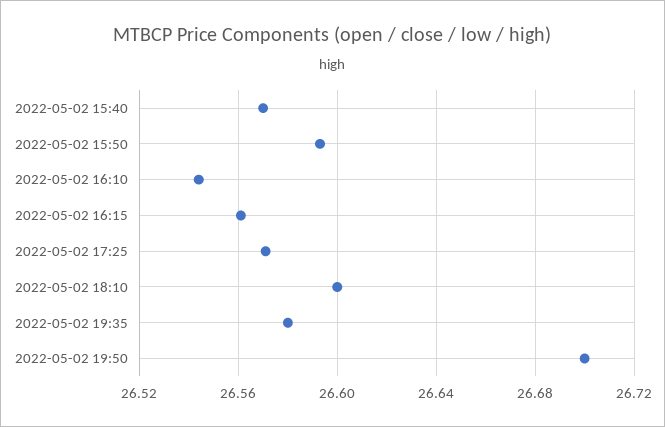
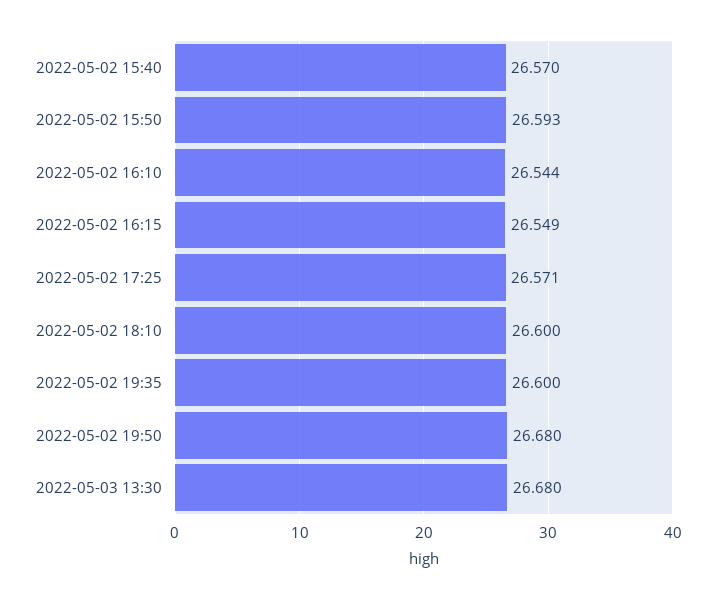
2022-05-02 16:15: 26.56 -> 26.549
2022-05-02 19:35: 26.58 -> 26.6
2022-05-02 19:50: 26.7 -> 26.68
2022-05-03 13:30: none -> 26.68

